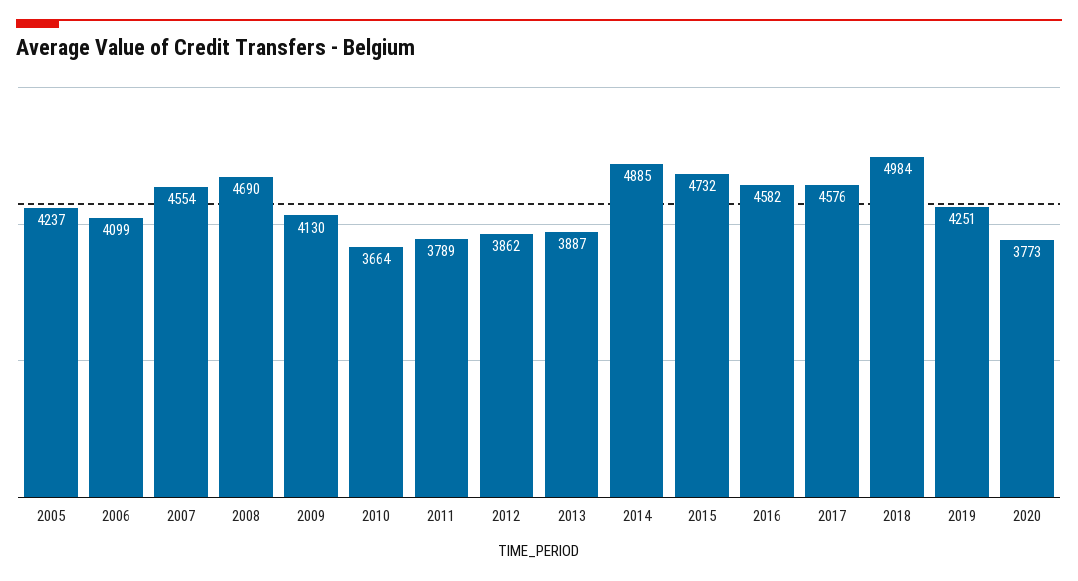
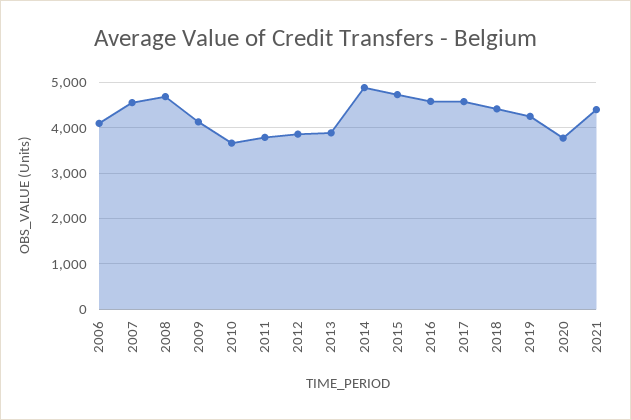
2005: 4237 -> none
2018: 4984 -> 4400
2021: none -> 4400

